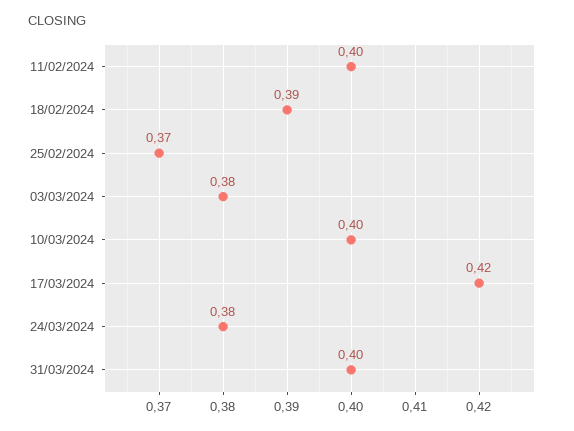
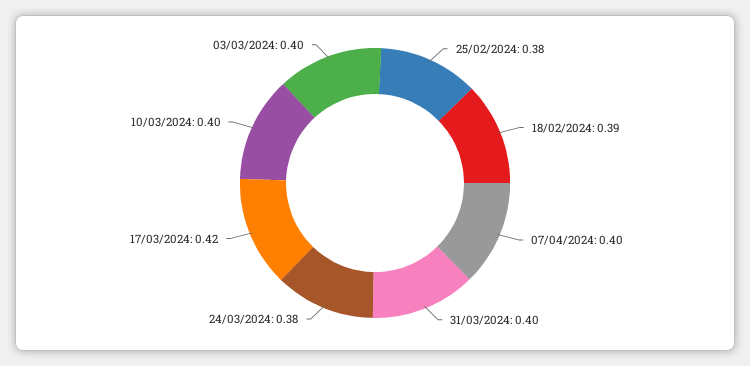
11/02/2024: 0.4 -> none
25/02/2024: 0.37 -> 0.38
03/03/2024: 0.38 -> 0.4
07/04/2024: none -> 0.4

